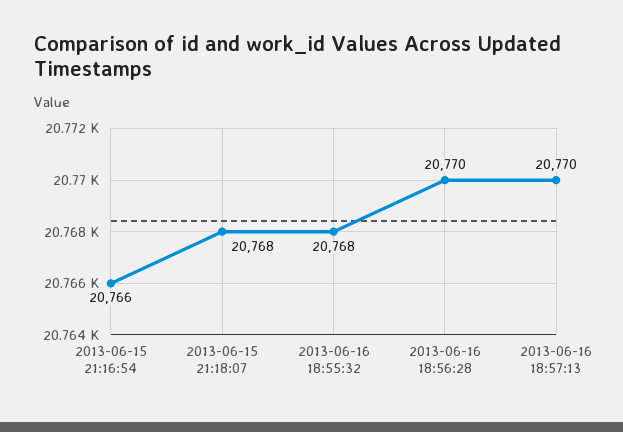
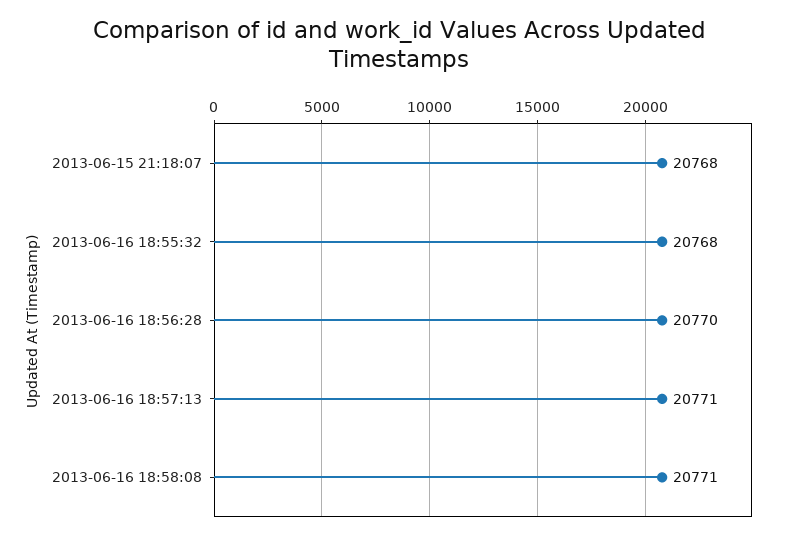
2013-06-15 21:16:54: 20766 -> none
2013-06-16 18:57:13: 20770 -> 20771
2013-06-16 18:58:08: none -> 20771

